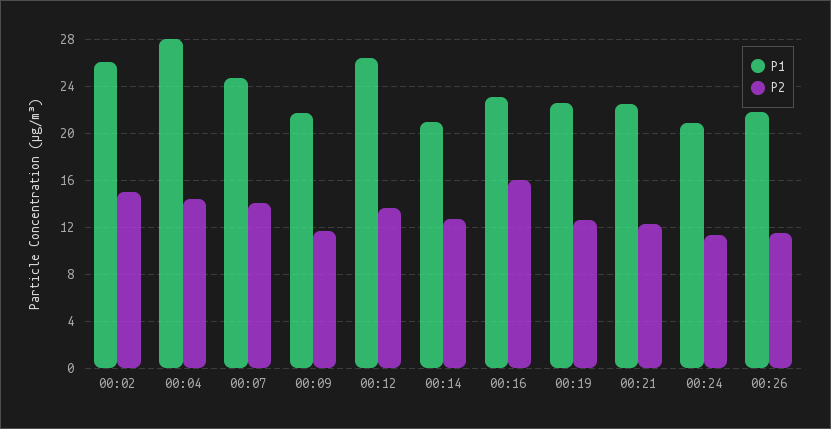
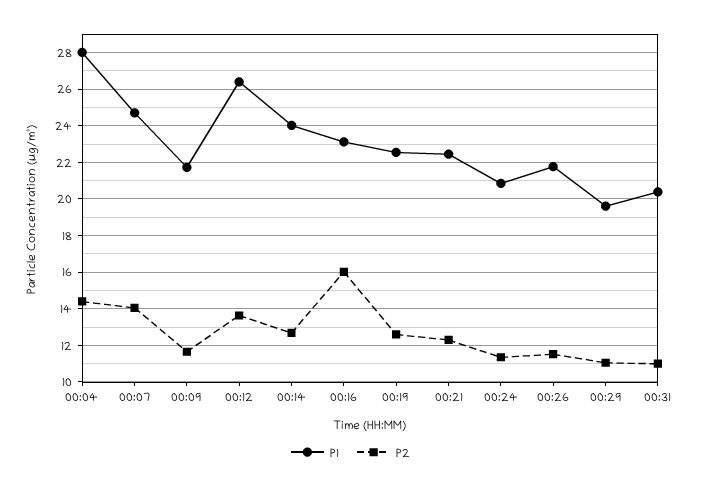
P1, 00:02: 26 -> none
P2, 00:02: 15 -> none
P1, 00:14: 21 -> 24
P1, 00:29: none -> 19.5
P2, 00:29: none -> 11
P1, 00:31: none -> 20.5
P2, 00:31: none -> 11

